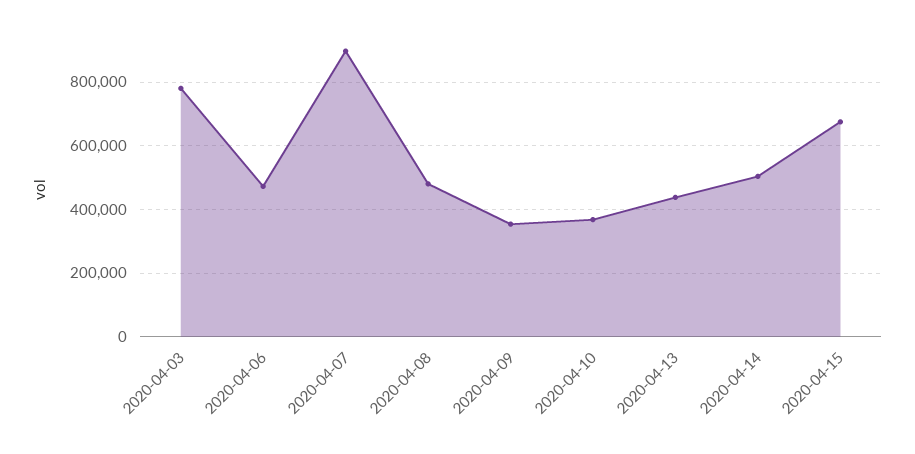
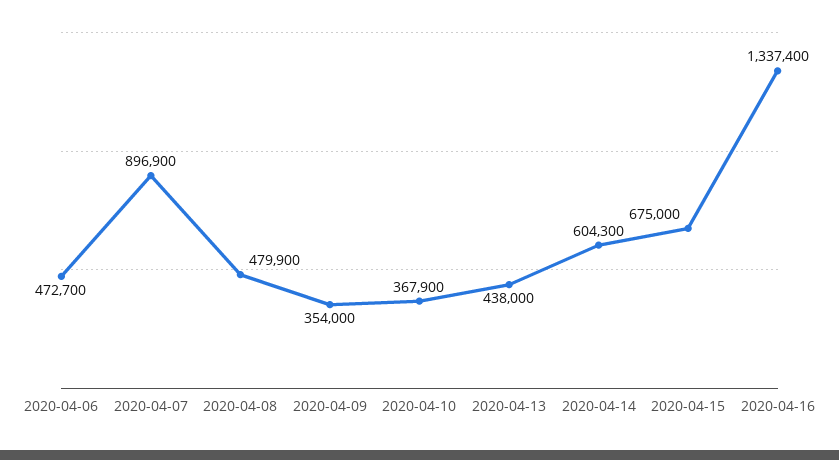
2020-04-03: 780000 -> none
2020-04-14: 500000 -> 604300
2020-04-16: none -> 1337400

